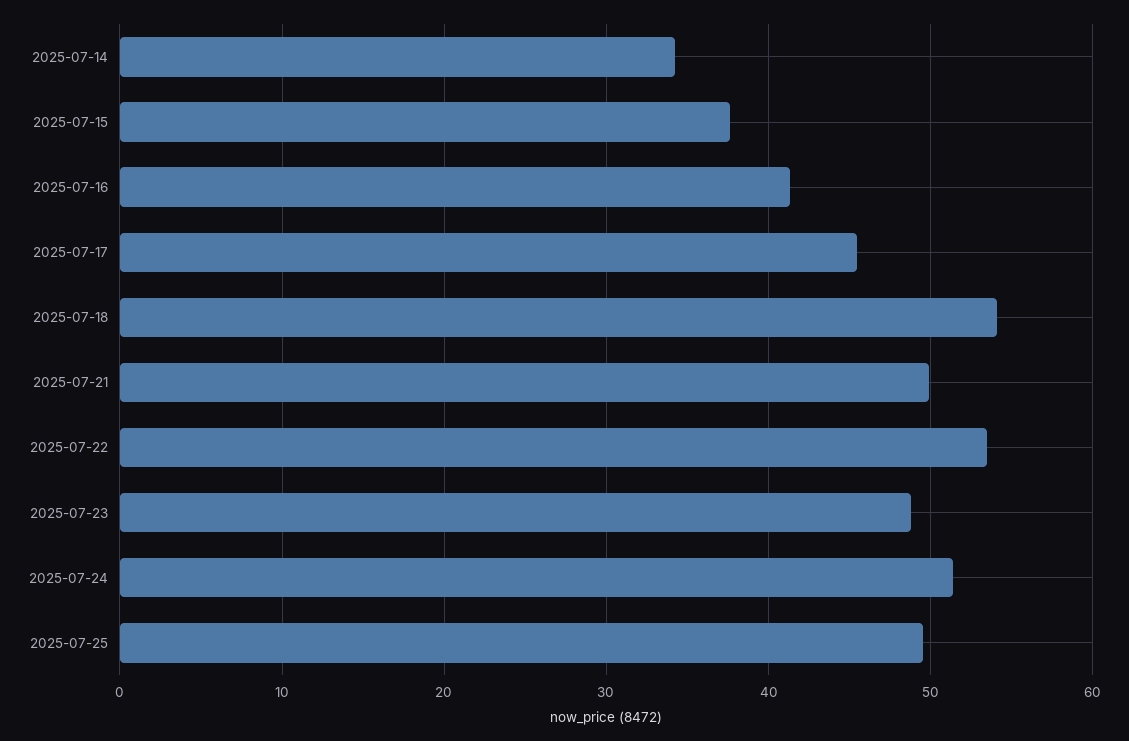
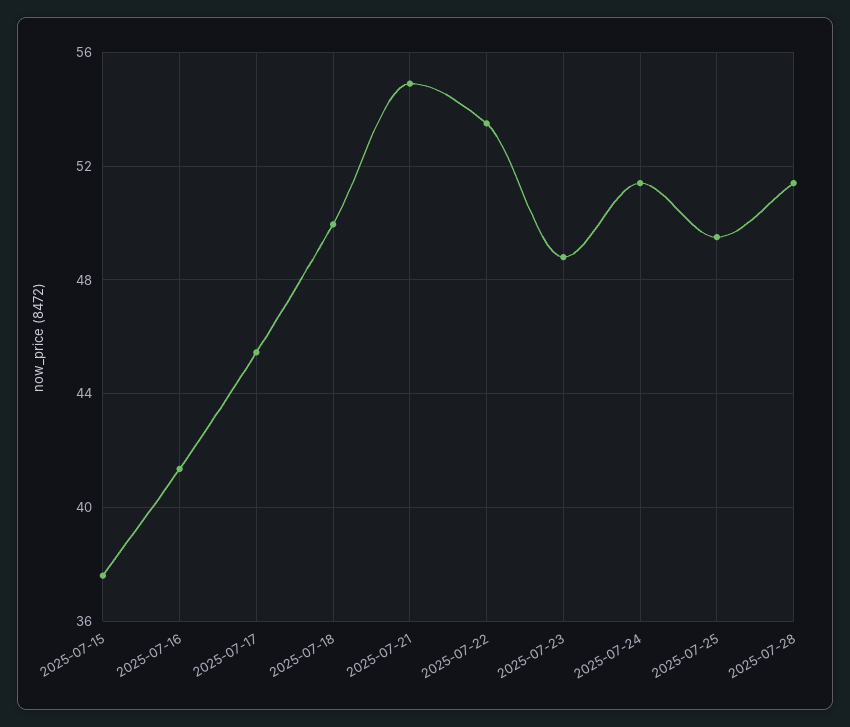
2025-07-14: 34 -> none
2025-07-18: 54 -> 50
2025-07-21: 50 -> 55
2025-07-28: none -> 51.5

